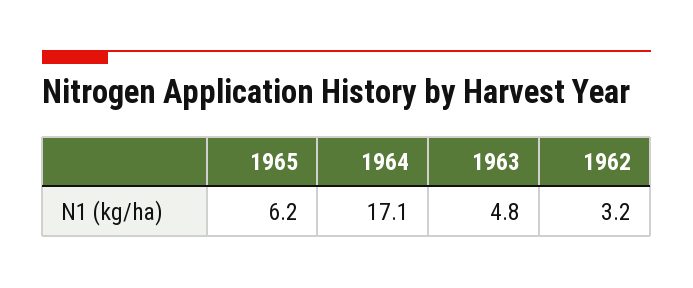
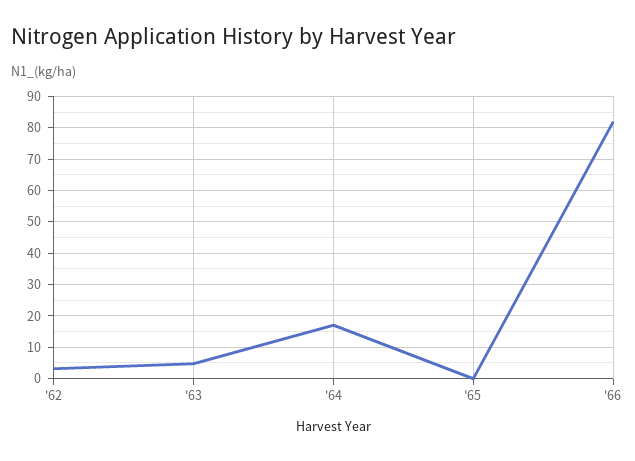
1965: 6.2 -> 0
'66: none -> 82

